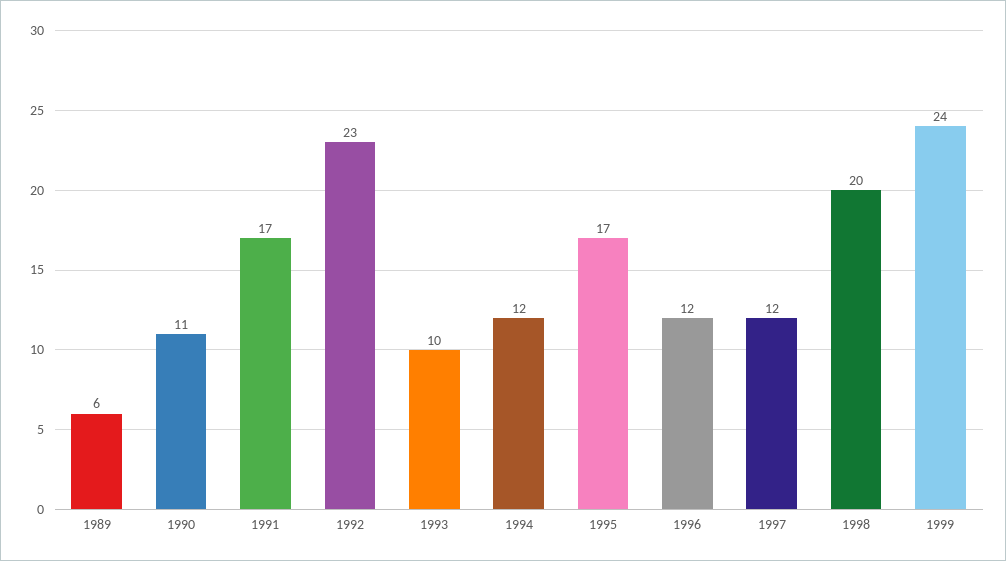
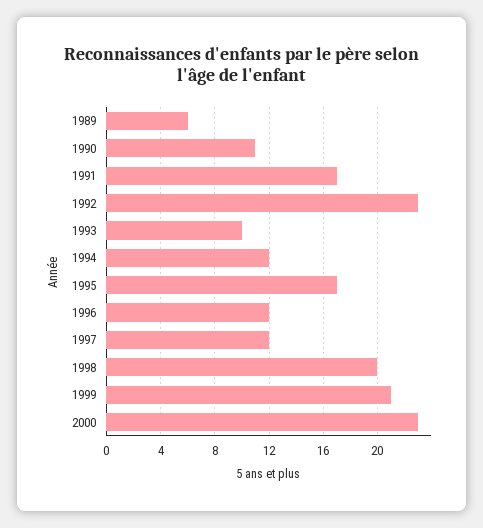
1999: 24 -> 21
2000: none -> 23

